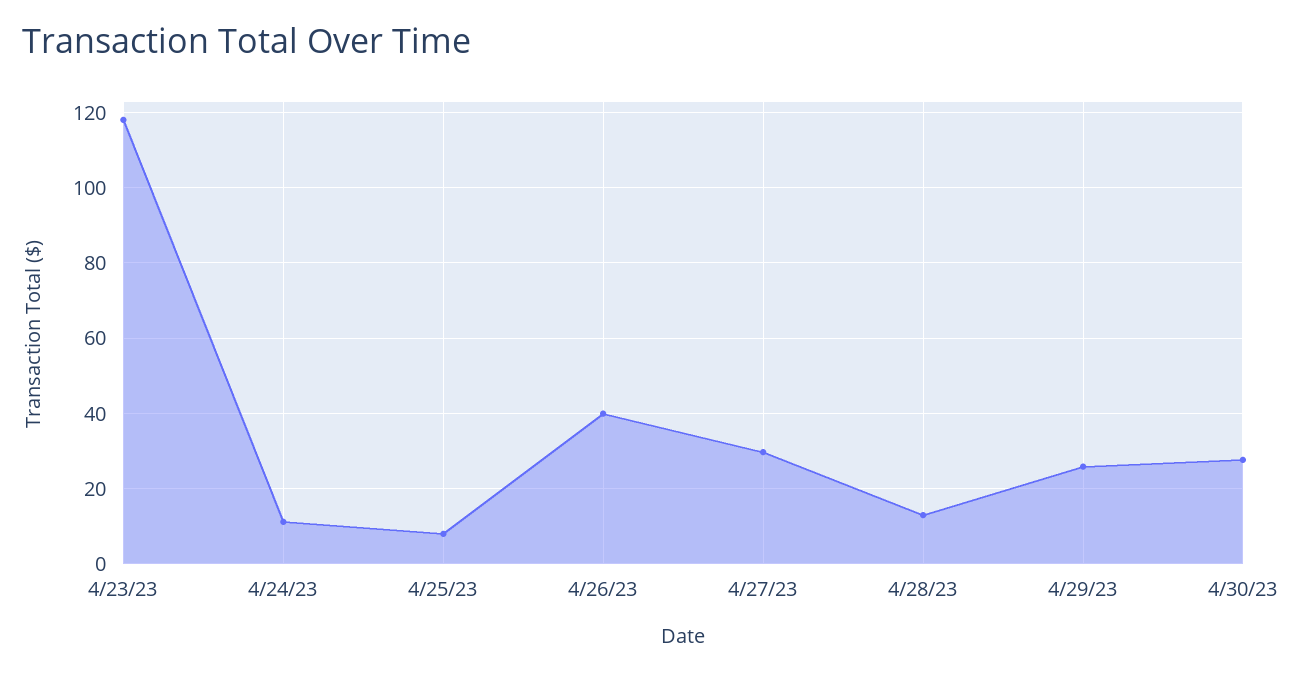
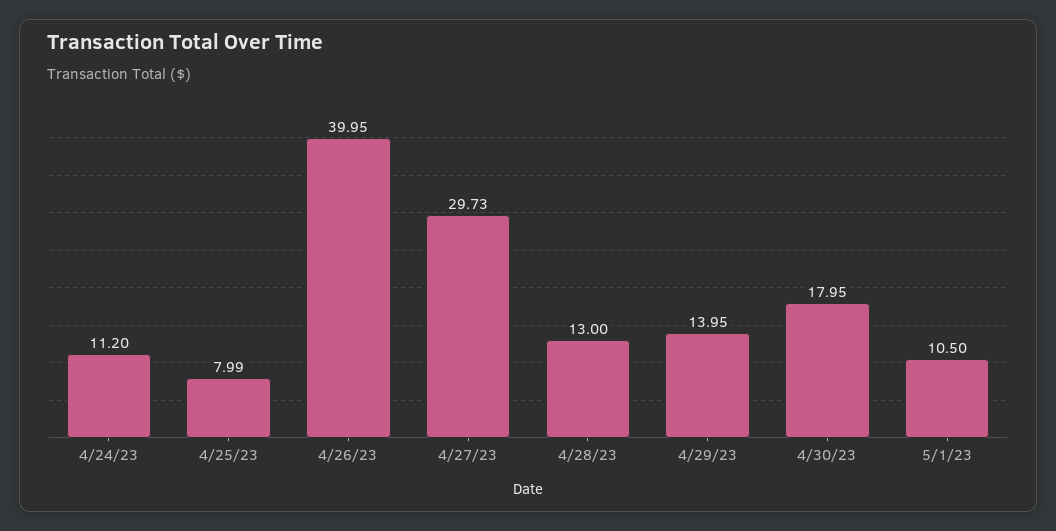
4/23/23: 118 -> none
4/29/23: 26 -> 13.95
4/30/23: 28 -> 17.95
5/1/23: none -> 10.5

